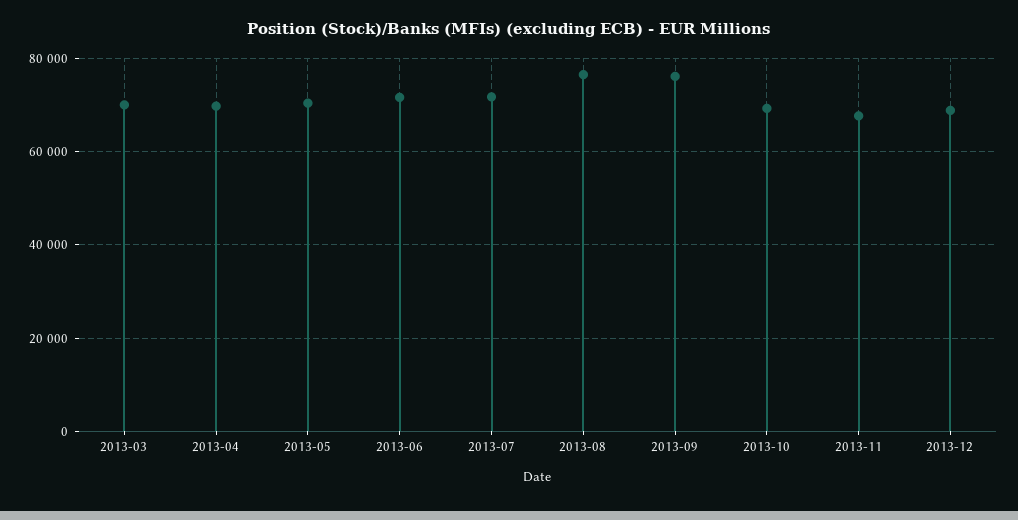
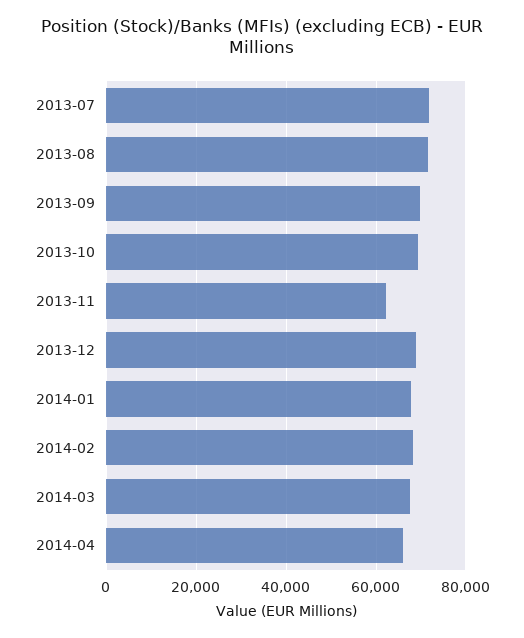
2013-03: 70000 -> none
2013-04: 70000 -> none
2013-05: 70000 -> none
2013-06: 72000 -> none
2013-08: 76000 -> 72000
2013-09: 76000 -> 70000
2013-11: 68000 -> 62000
2014-01: none -> 68000
2014-02: none -> 68000
2014-03: none -> 68000
2014-04: none -> 66000

